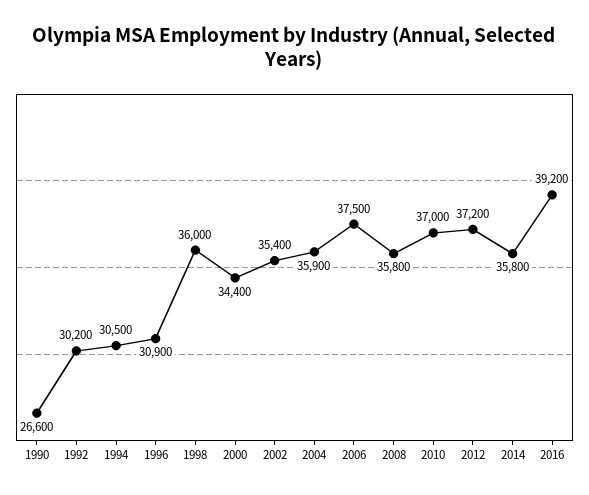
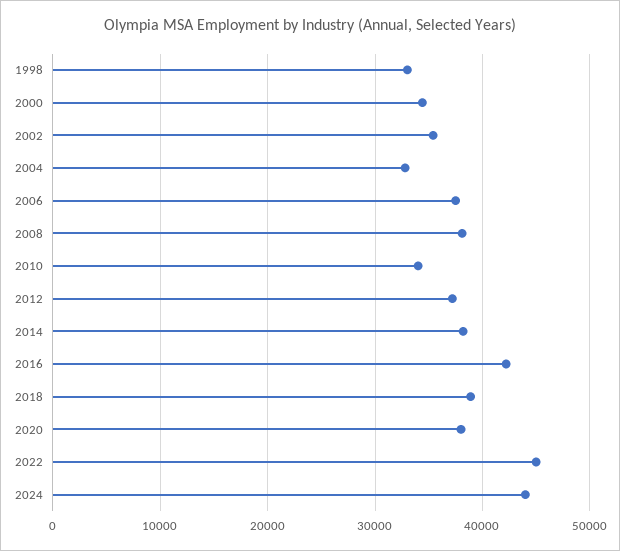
1990: 26600 -> none
1992: 30200 -> none
1994: 30500 -> none
1996: 30900 -> none
1998: 36000 -> 33000
2004: 35900 -> 33000
2008: 35800 -> 38000
2010: 37000 -> 34000
2014: 35800 -> 38000
2016: 39200 -> 42000
2018: none -> 39000
2020: none -> 38000
2022: none -> 45000
2024: none -> 44000

